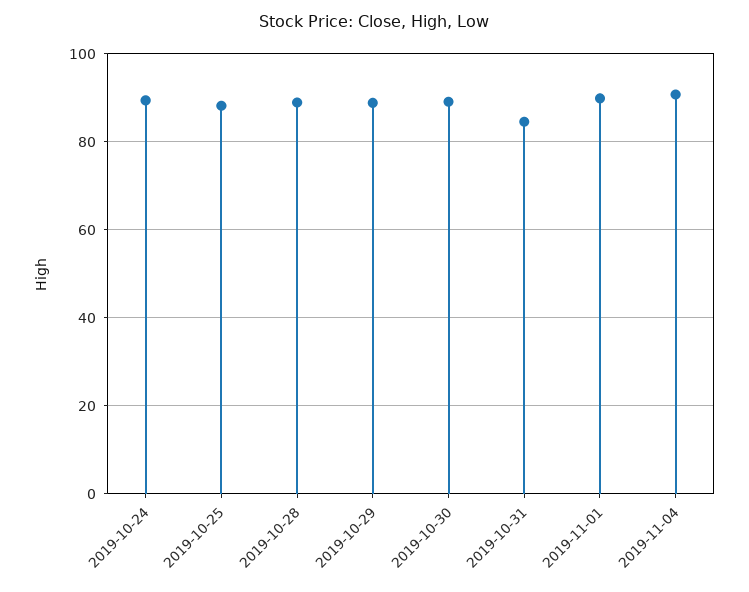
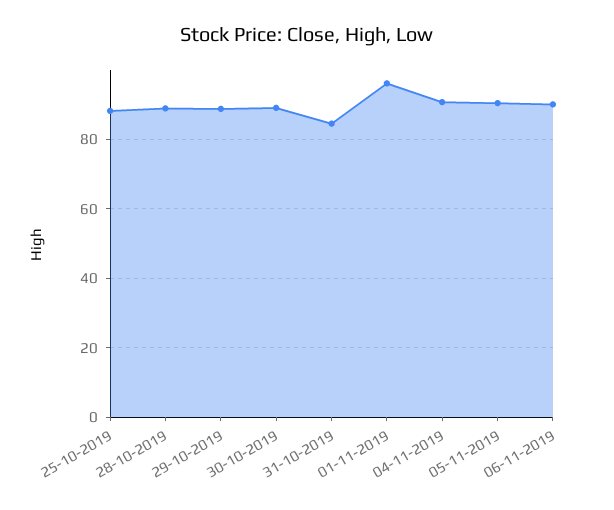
2019-10-24: 90 -> none
2019-11-01: 90 -> 96
05-11-2019: none -> 90
06-11-2019: none -> 90

